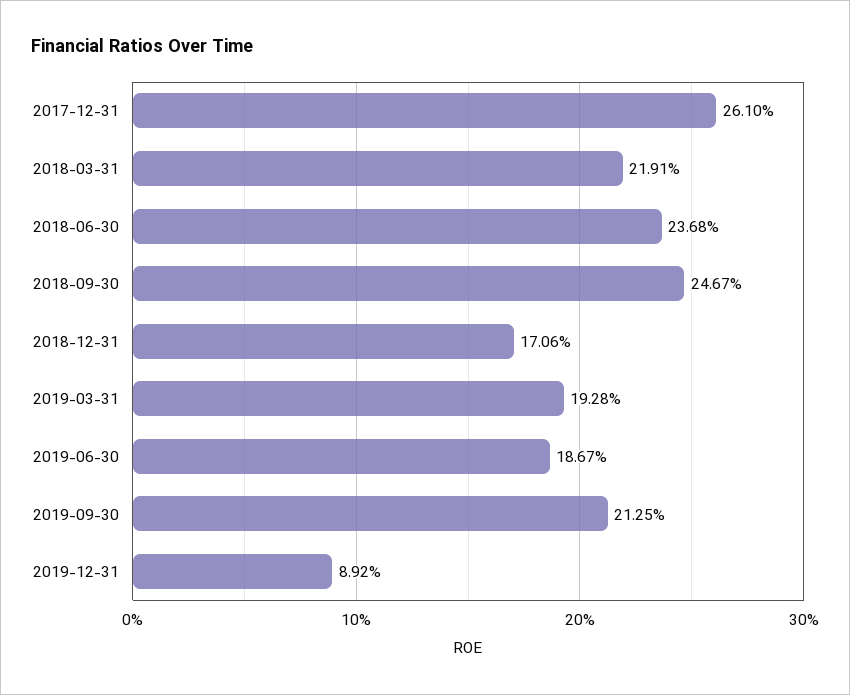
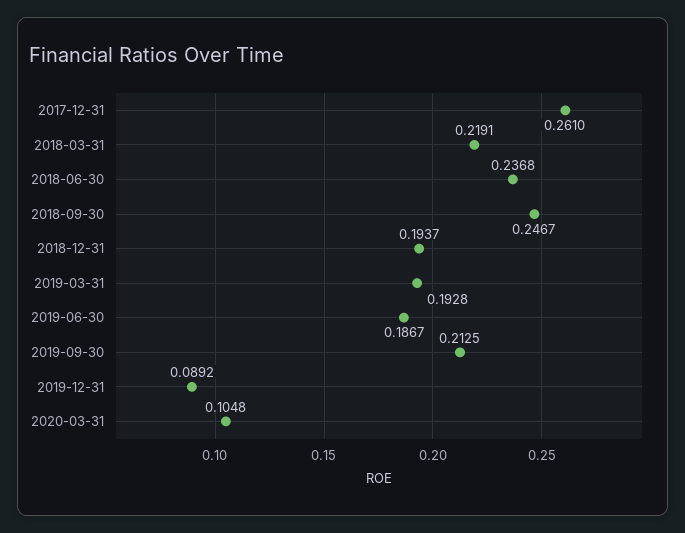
2018-12-31: 0.1706 -> 0.1937
2020-03-31: none -> 0.1048

